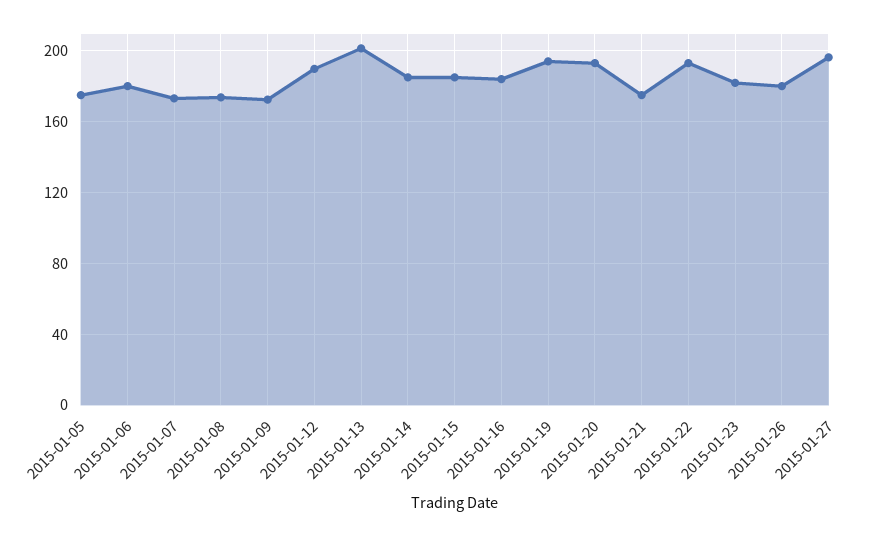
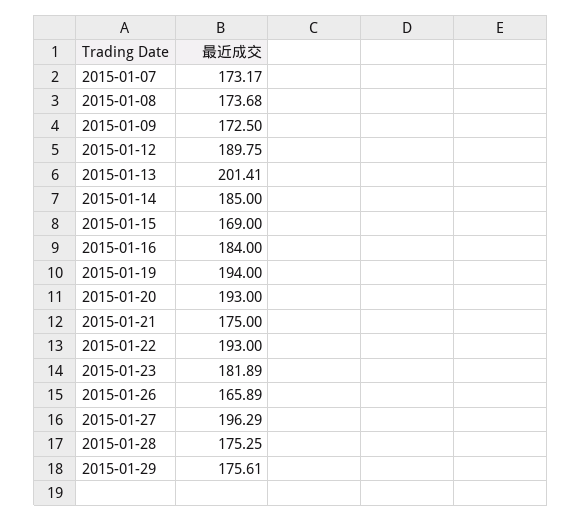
2015-01-05: 175 -> none
2015-01-06: 180 -> none
2015-01-15: 185 -> 169
2015-01-26: 180 -> 165.89
2015-01-28: none -> 175.25
2015-01-29: none -> 175.61

